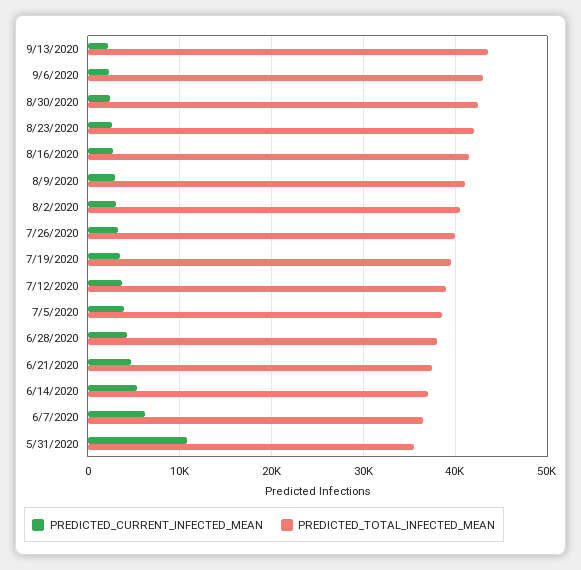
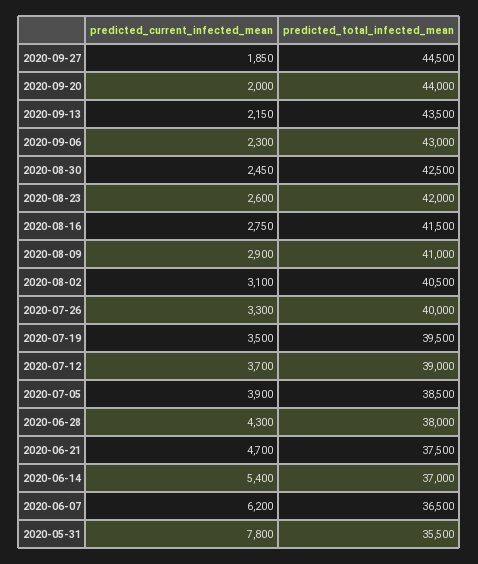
PREDICTED_CURRENT_INFECTED_MEAN, 5/31/2020: 11000 -> 7800
PREDICTED_CURRENT_INFECTED_MEAN, 2020-09-27: none -> 1850
PREDICTED_TOTAL_INFECTED_MEAN, 2020-09-27: none -> 44500
PREDICTED_CURRENT_INFECTED_MEAN, 2020-09-20: none -> 2000
PREDICTED_TOTAL_INFECTED_MEAN, 2020-09-20: none -> 44000

